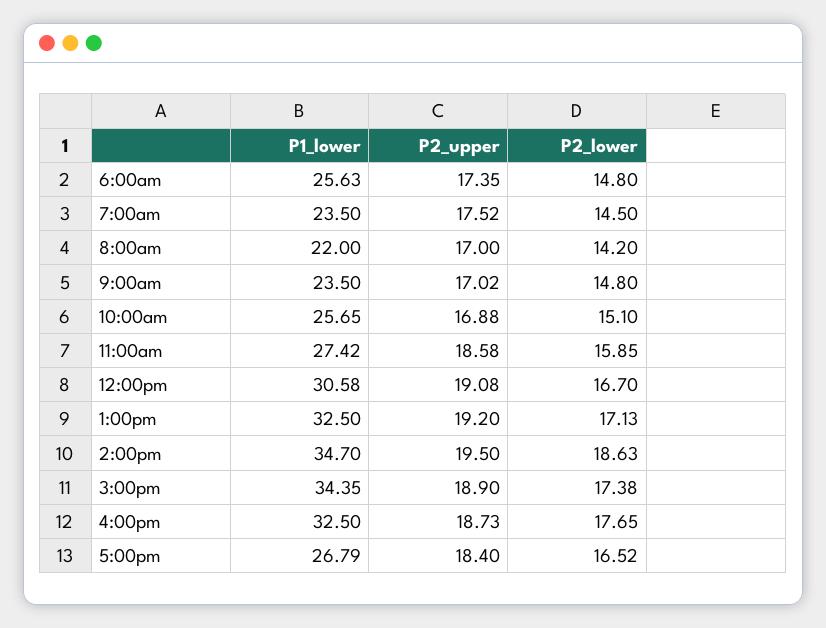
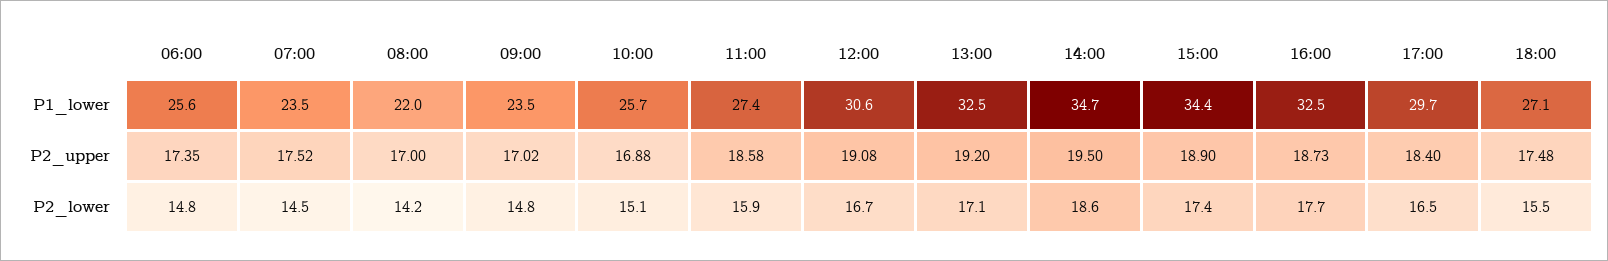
P1_lower, 5:00pm: 26.79 -> 29.7
P1_lower, 18:00: none -> 27.1
P2_upper, 18:00: none -> 17.48
P2_lower, 18:00: none -> 15.5

